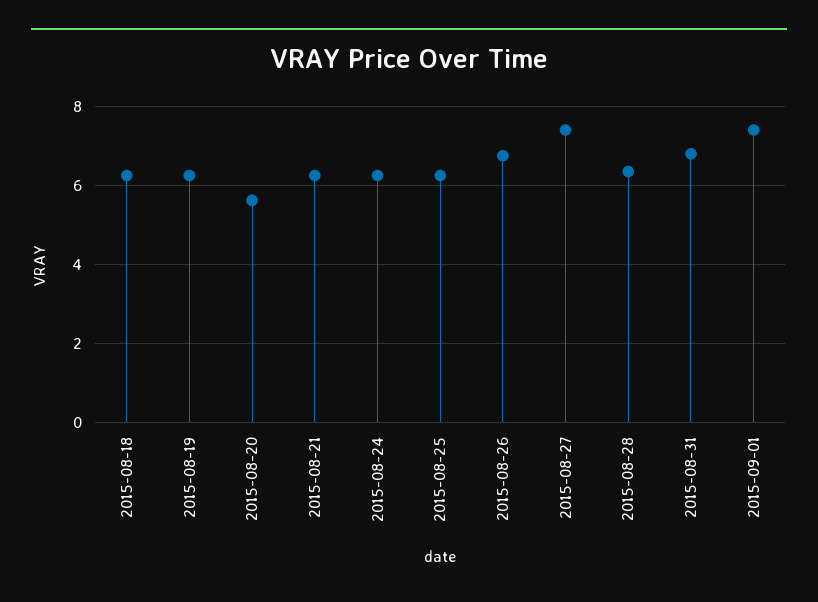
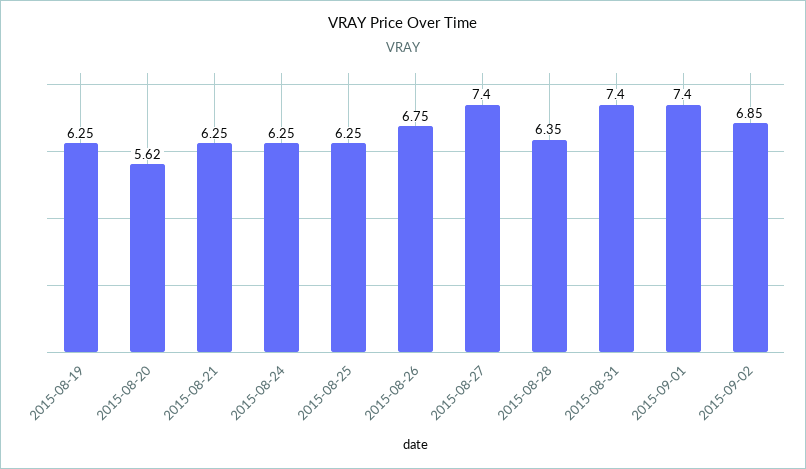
2015-08-18: 6.2 -> none
2015-08-31: 6.8 -> 7.4
2015-09-02: none -> 6.85

